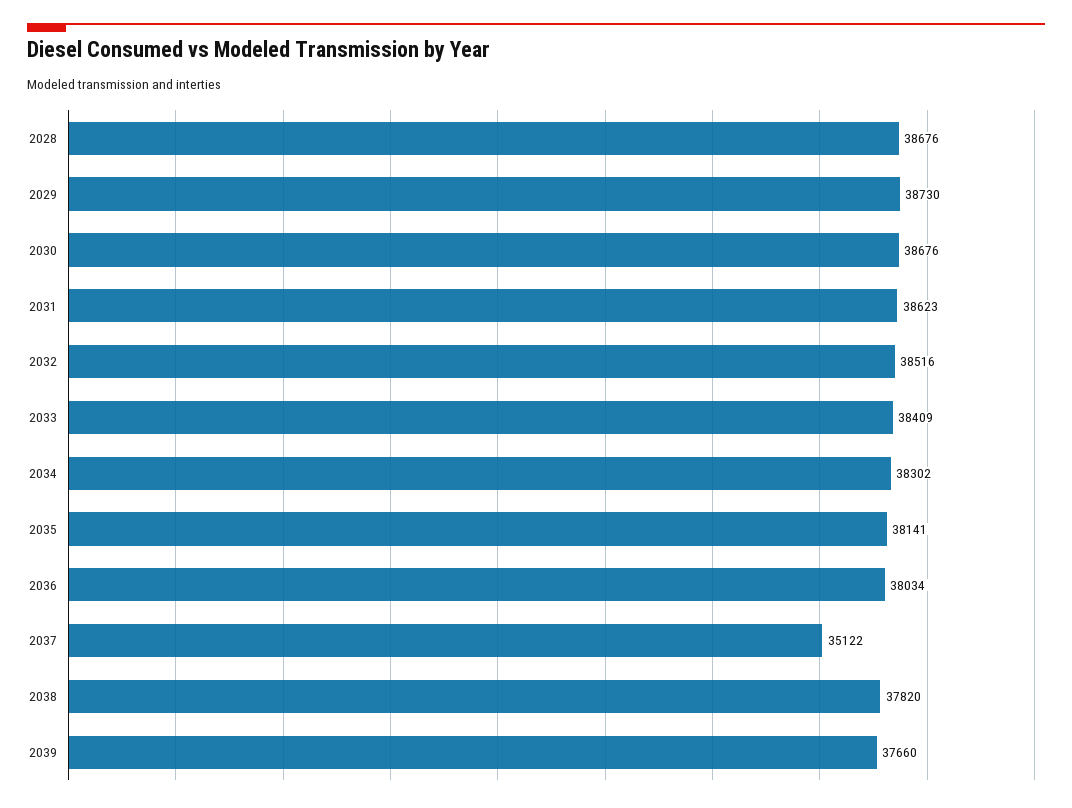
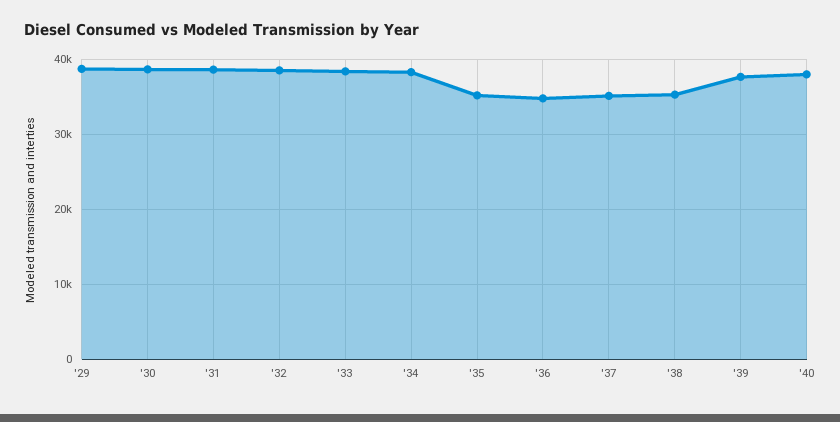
2028: 38676 -> none
2035: 38141 -> 35000
2036: 38034 -> 35000
2038: 37820 -> 35000
'40: none -> 38000

